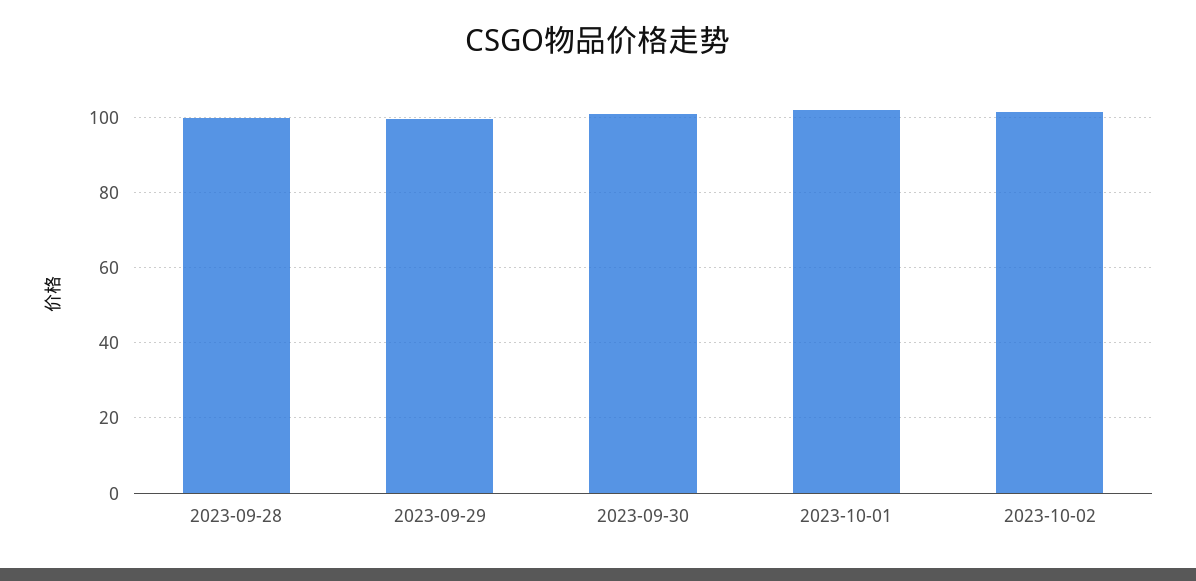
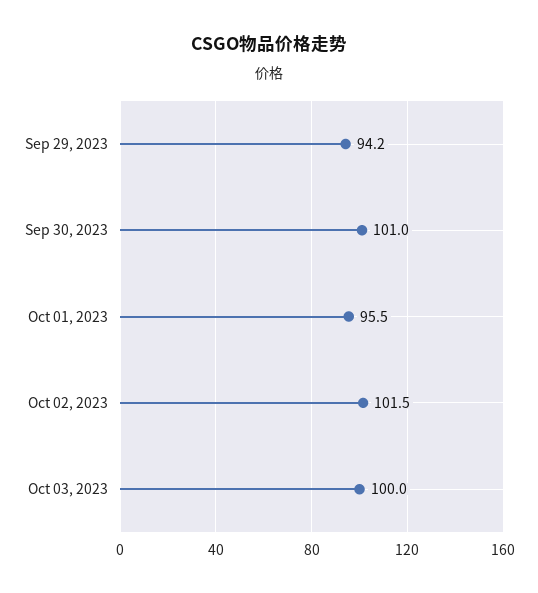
2023-09-28: 100 -> none
2023-09-29: 100 -> 94.2
2023-10-01: 102 -> 95.5
Oct 03, 2023: none -> 100

